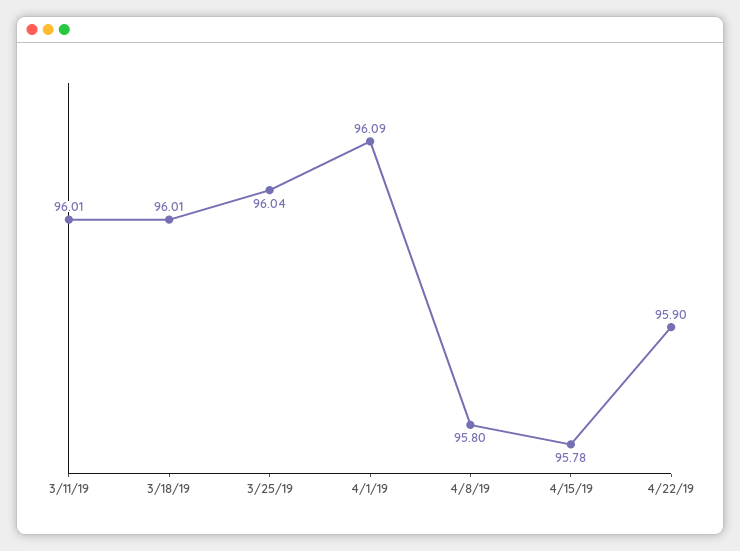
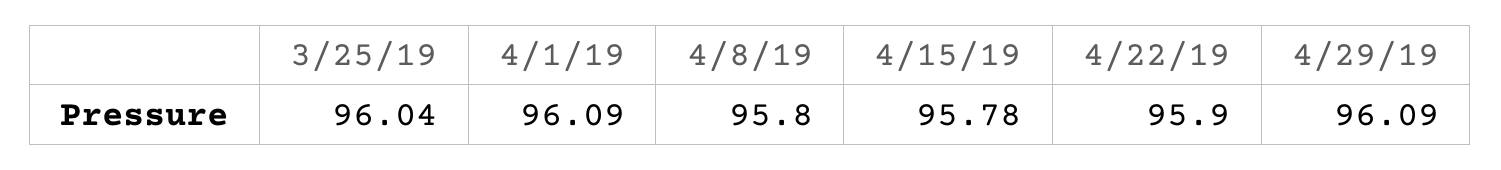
3/11/19: 96.01 -> none
3/18/19: 96.01 -> none
4/29/19: none -> 96.09

